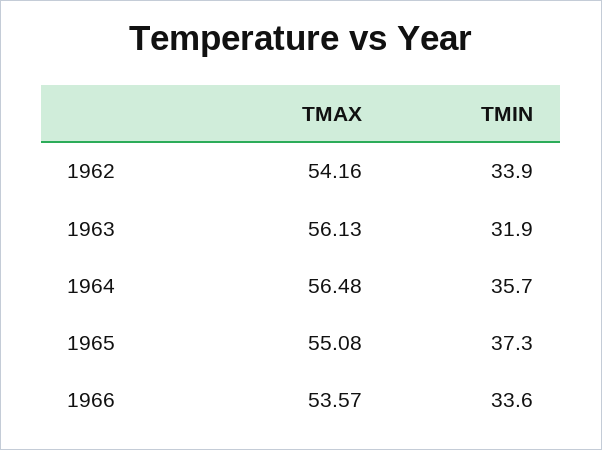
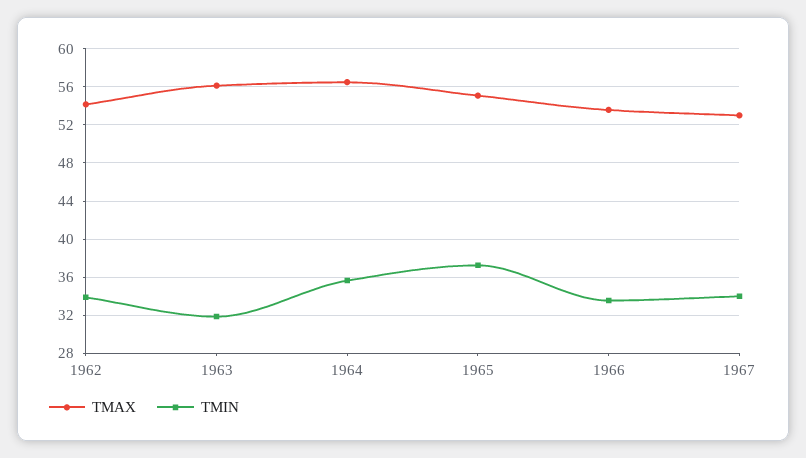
TMAX, 1967: none -> 53
TMIN, 1967: none -> 34

